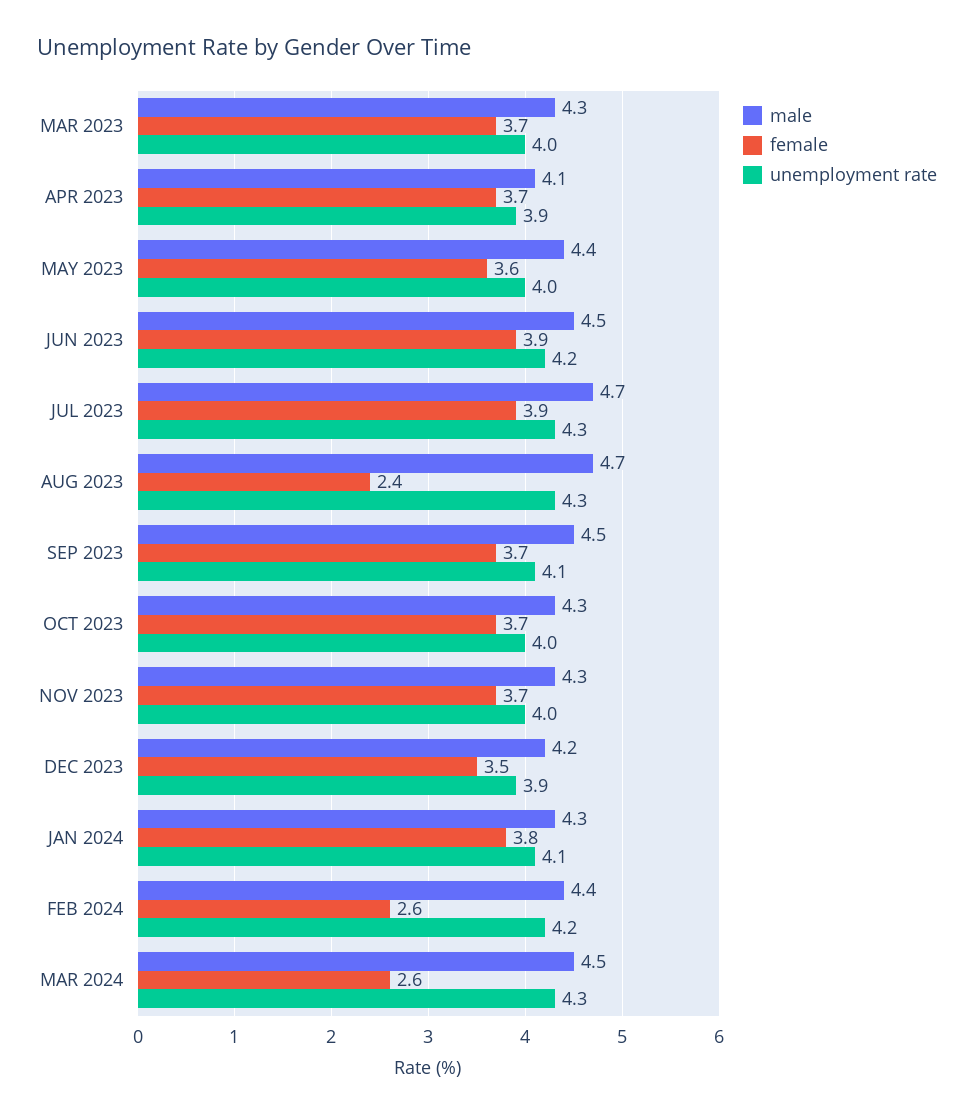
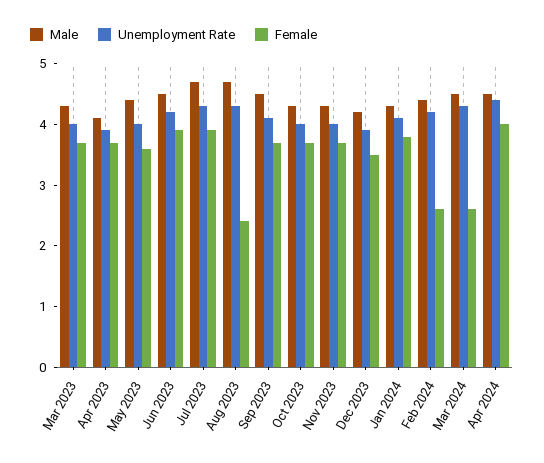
male, Apr 2024: none -> 4.5
unemployment rate, Apr 2024: none -> 4.5
female, Apr 2024: none -> 4

